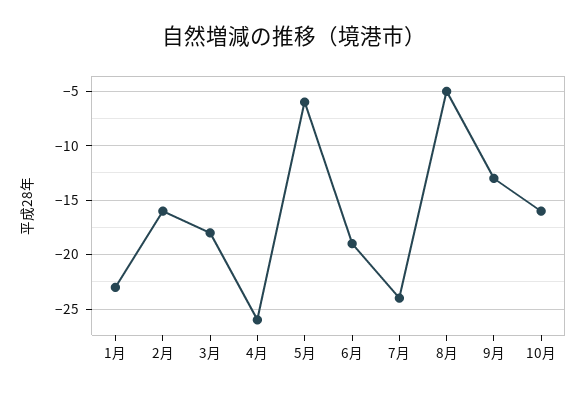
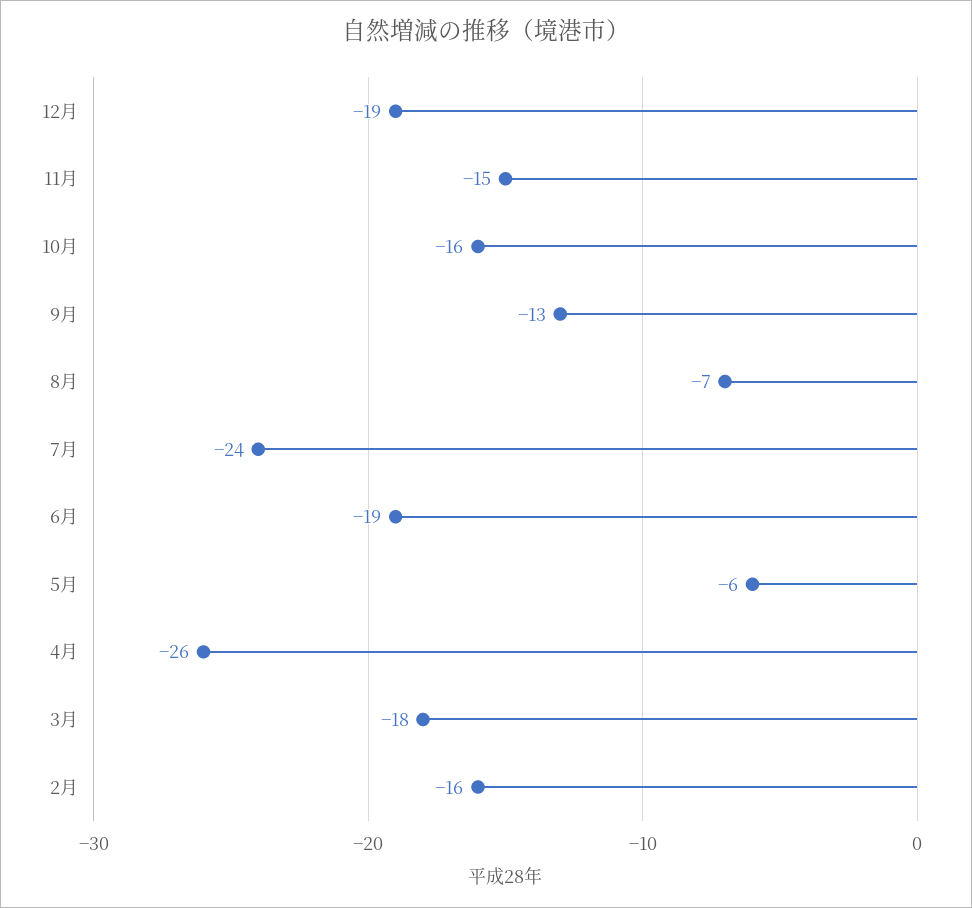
1月: -23 -> none
8月: -5 -> -7
12月: none -> -19
11月: none -> -15

